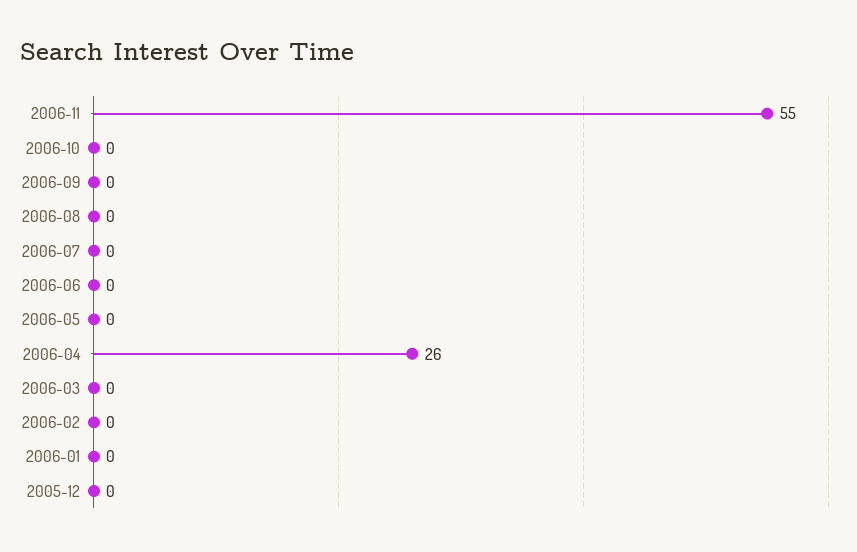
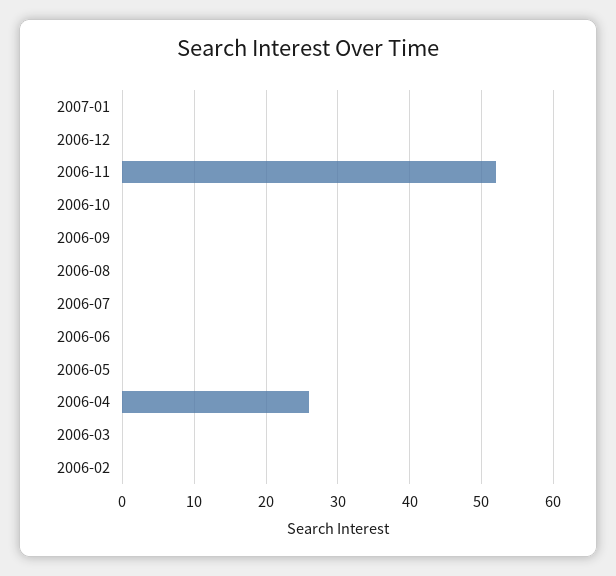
2006-11: 55 -> 52
2006-01: 0 -> none
2005-12: 0 -> none
2007-01: none -> 0
2006-12: none -> 0

